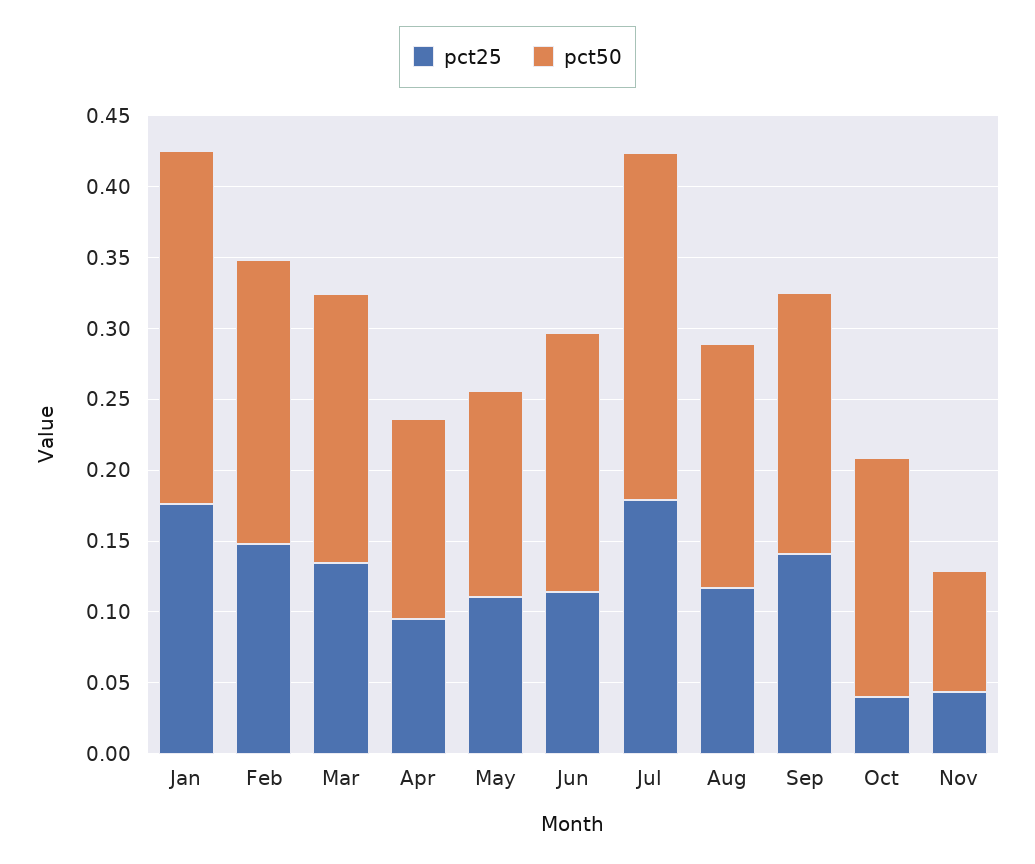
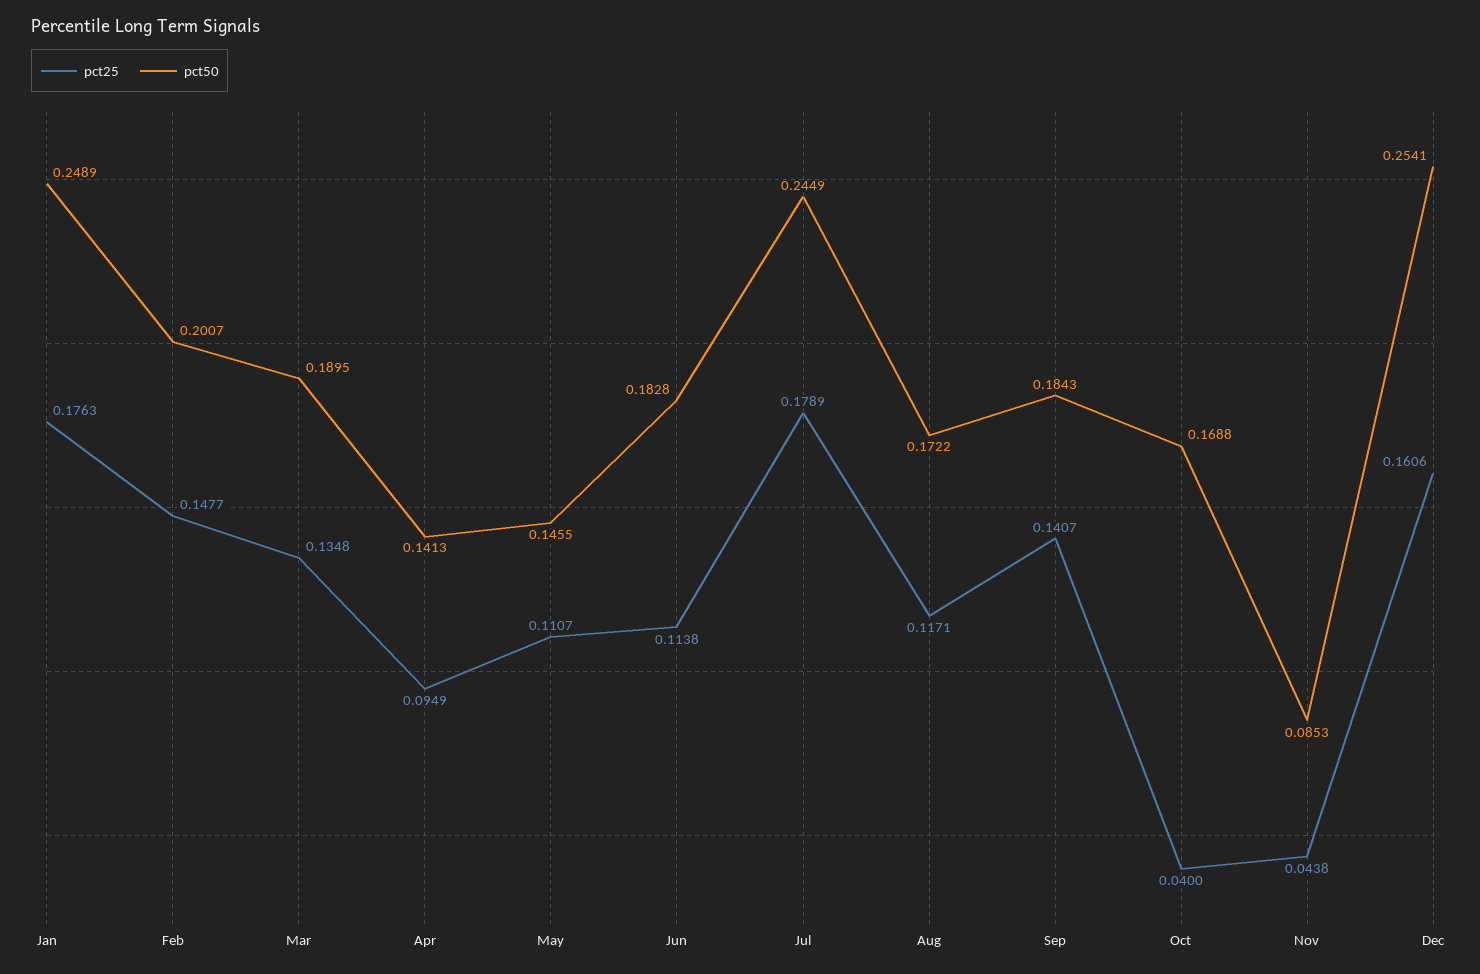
pct25, Dec: none -> 0.1606
pct50, Dec: none -> 0.2541

